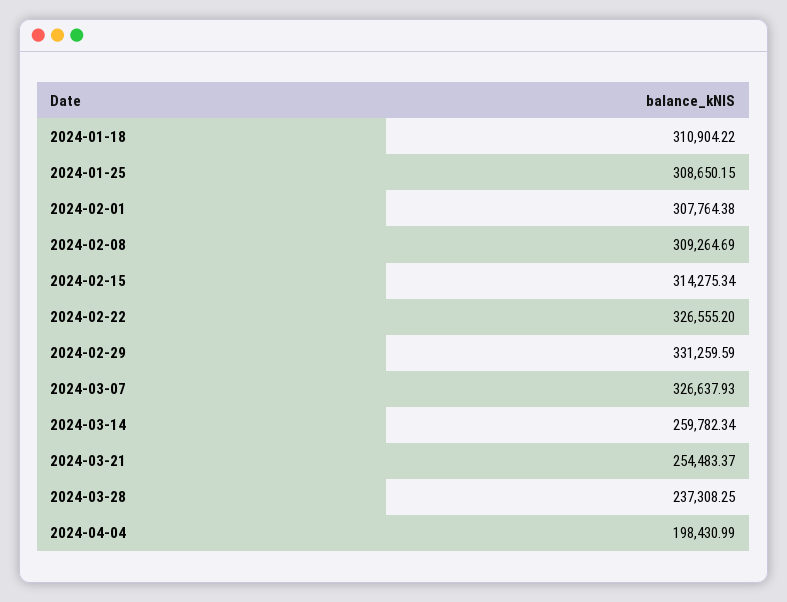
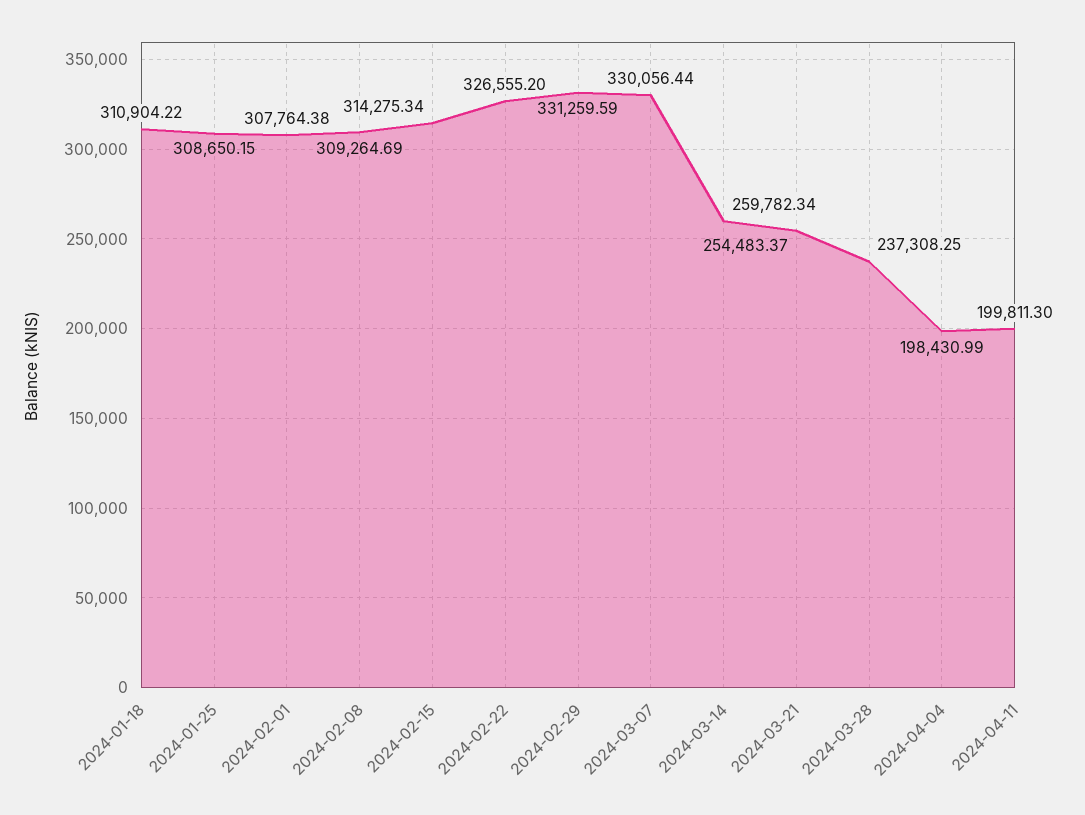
2024-03-07: 326637.93 -> 330056.44
2024-04-11: none -> 199811.3

